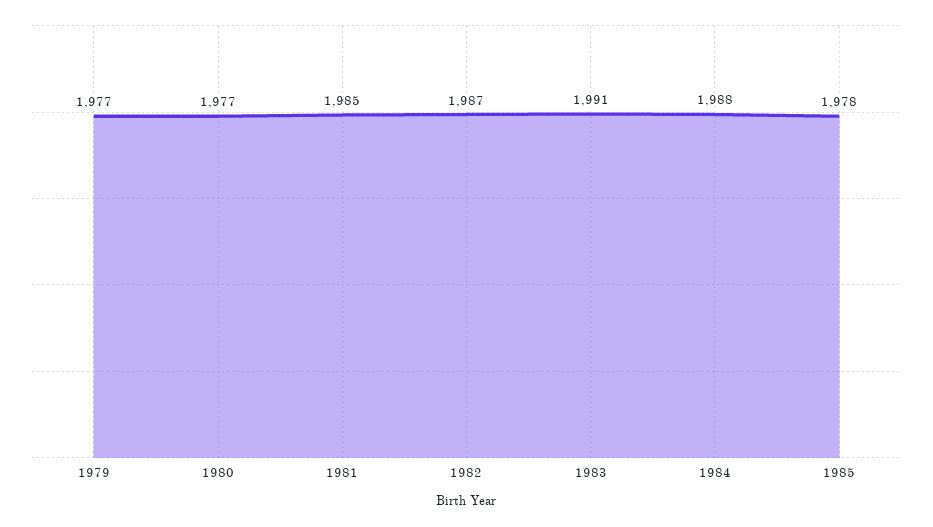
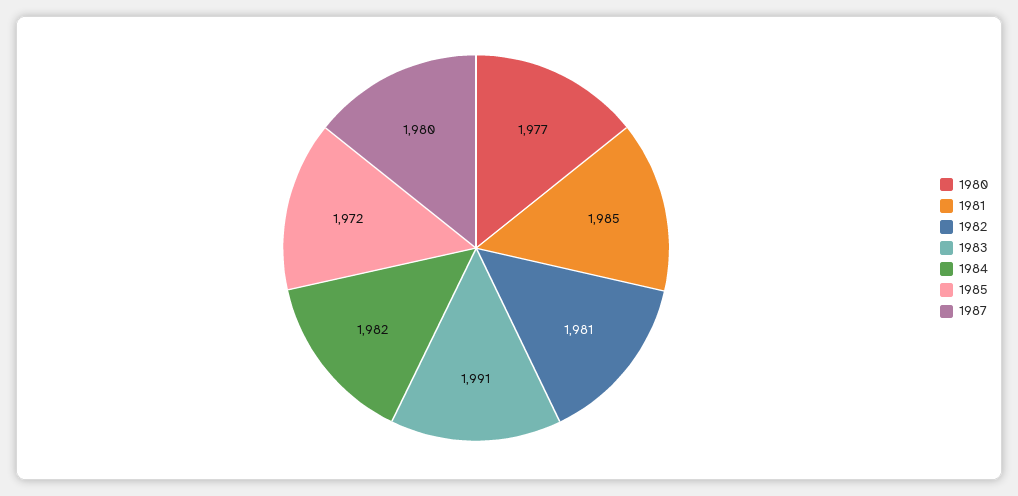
1979: 1977 -> none
1982: 1987 -> 1981
1984: 1988 -> 1982
1985: 1978 -> 1972
1987: none -> 1980

